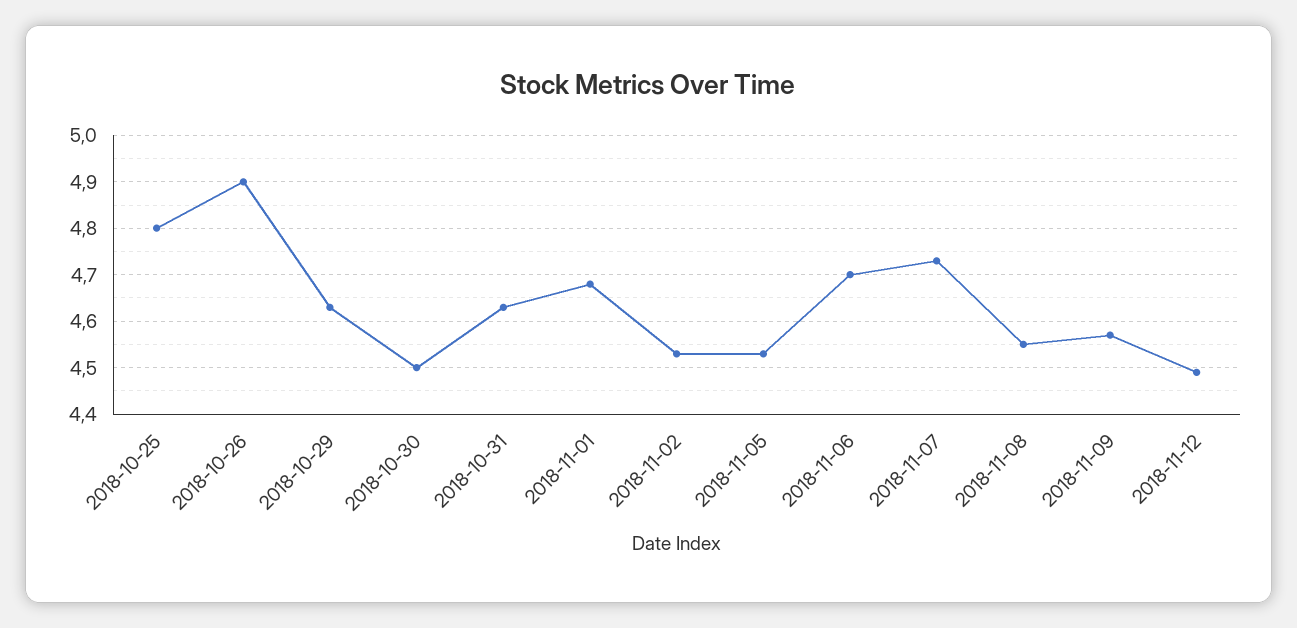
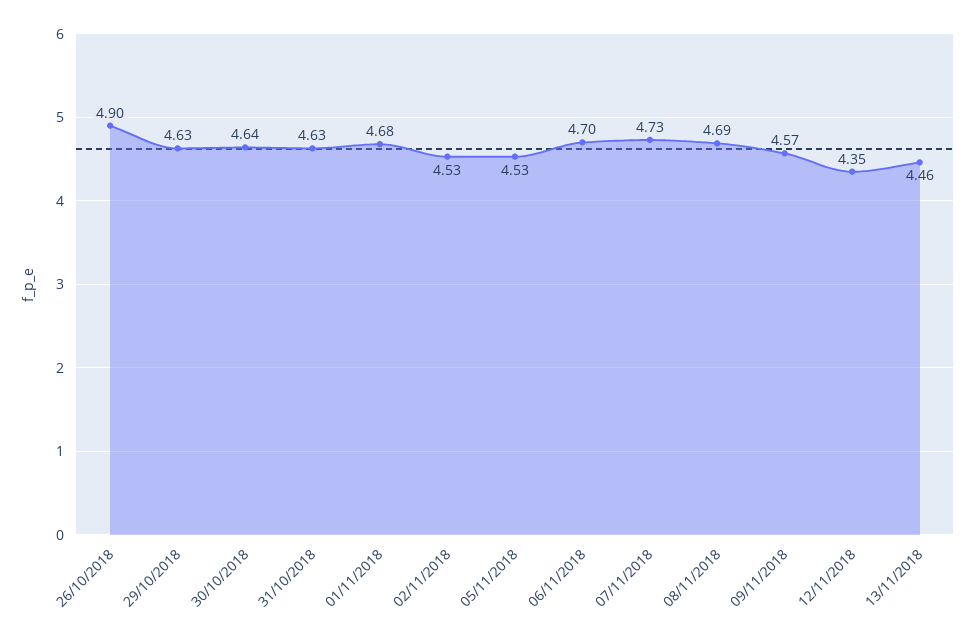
2018-10-25: 4.8 -> none
2018-10-30: 4.5 -> 4.64
2018-11-08: 4.55 -> 4.69
2018-11-12: 4.5 -> 4.35
13/11/2018: none -> 4.46

